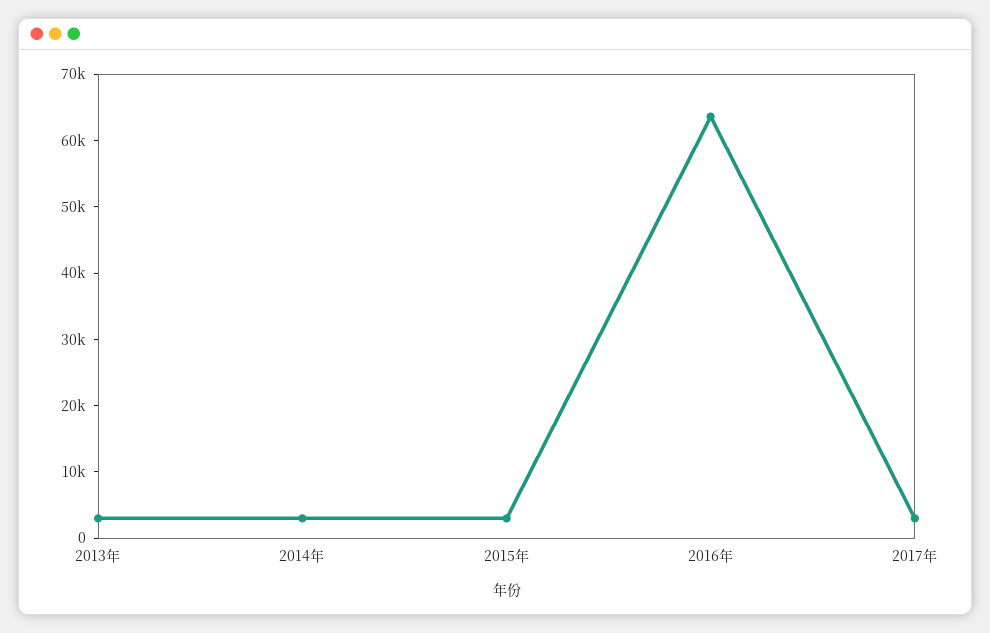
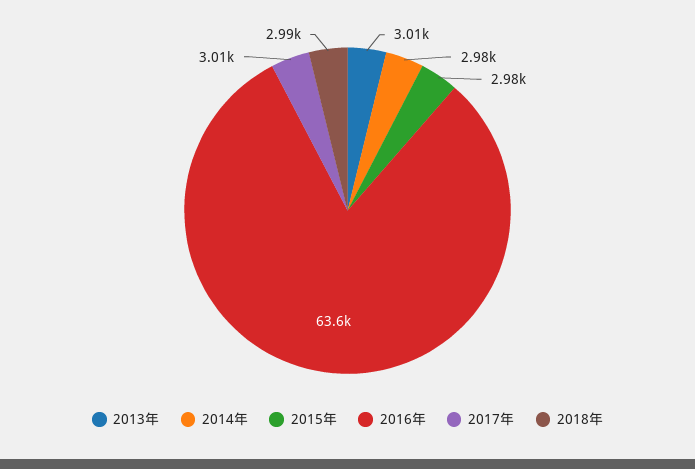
2018年: none -> 2990

